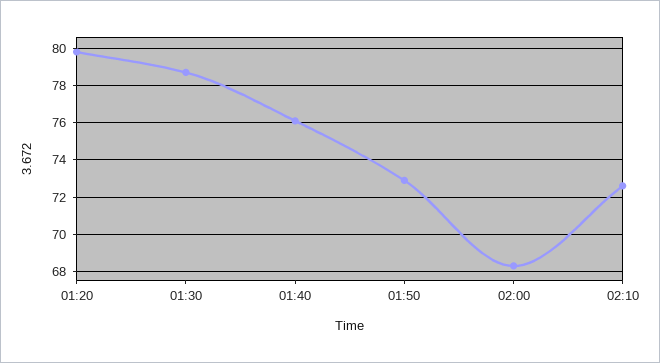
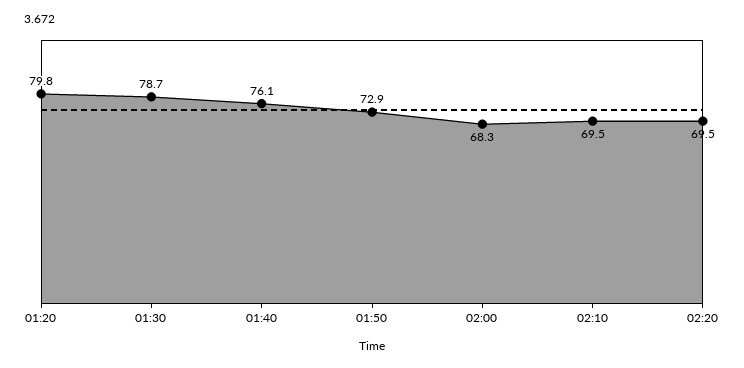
02:10: 72.5 -> 69.5
02:20: none -> 69.5

